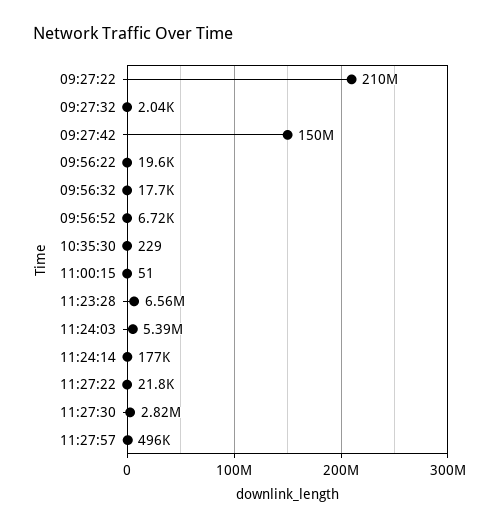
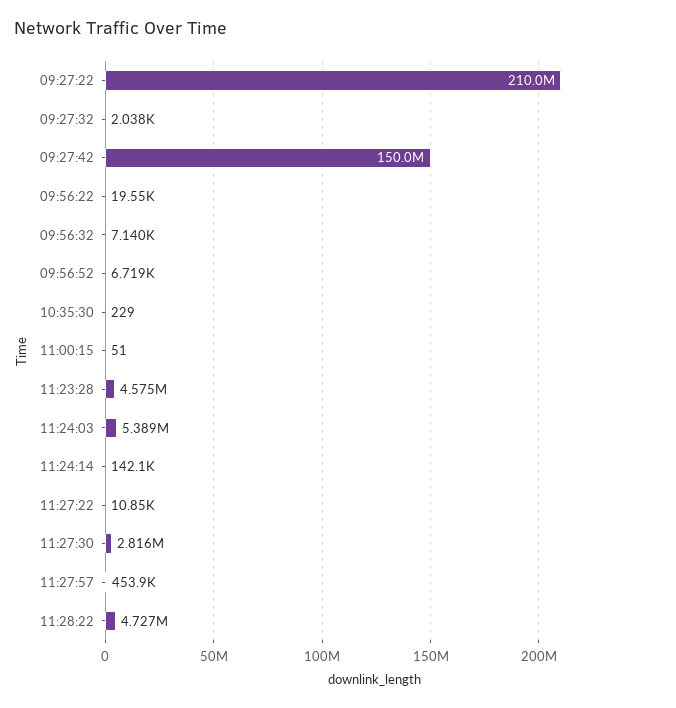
09:56:32: 17700 -> 7140
11:23:28: 6560000 -> 4575000
11:24:14: 177000 -> 142100
11:27:22: 21800 -> 10850
11:27:57: 496000 -> 453900
11:28:22: none -> 4727000

